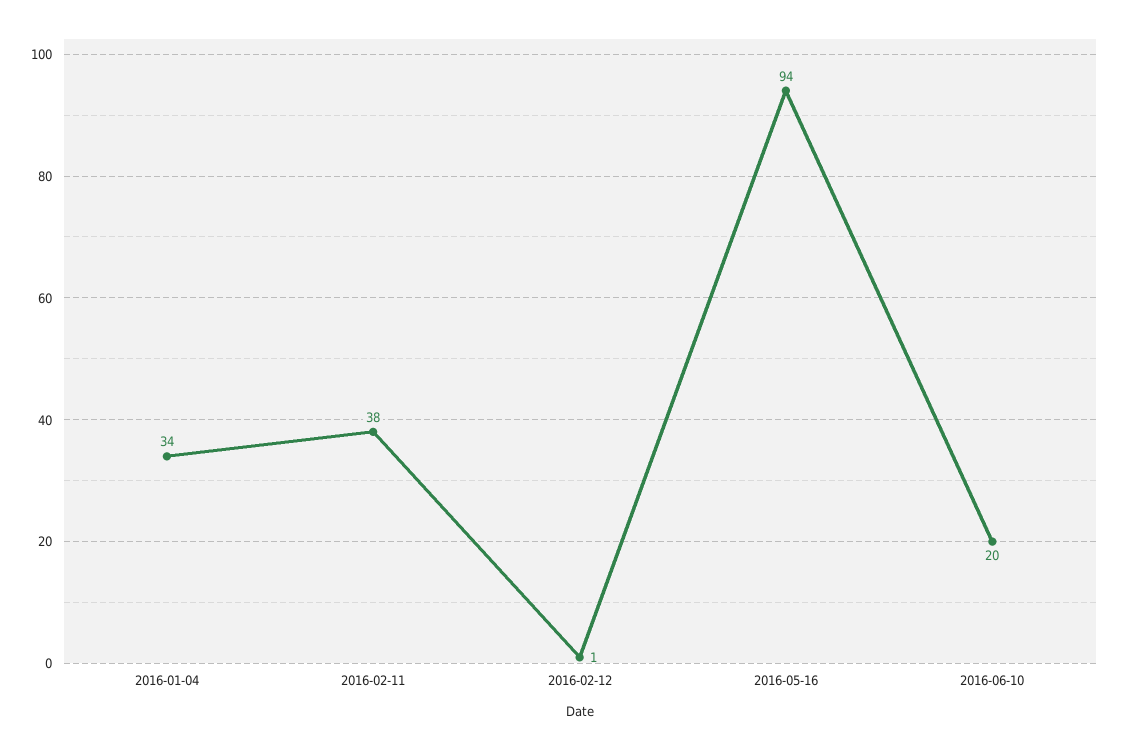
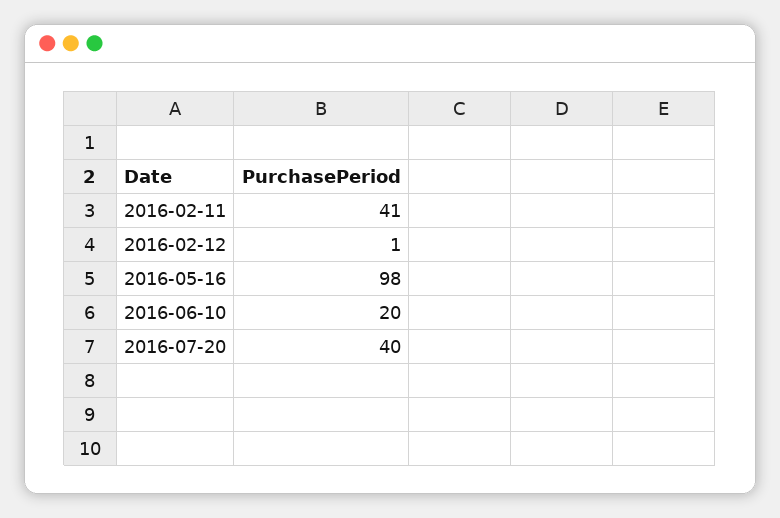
2016-01-04: 34 -> none
2016-02-11: 38 -> 41
2016-05-16: 94 -> 98
2016-07-20: none -> 40

